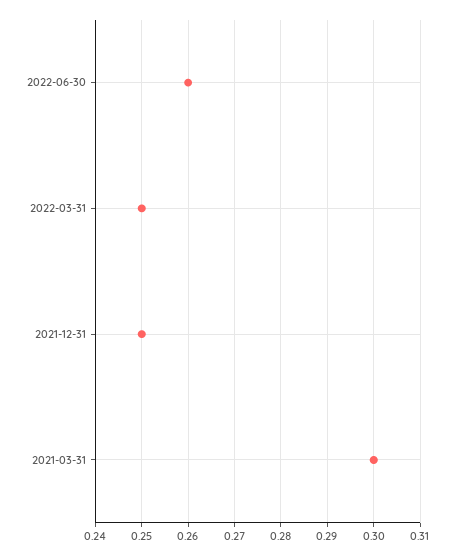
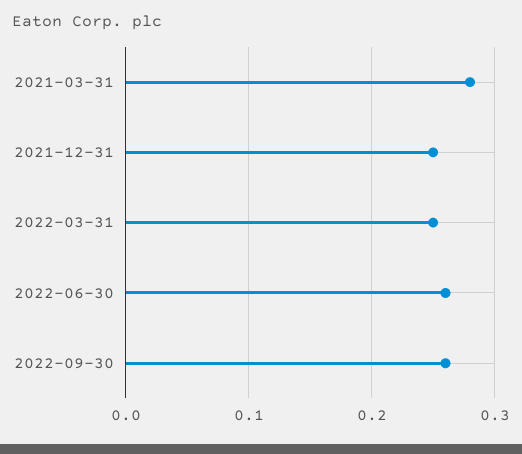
2021-03-31: 0.3 -> 0.28
2022-09-30: none -> 0.26

